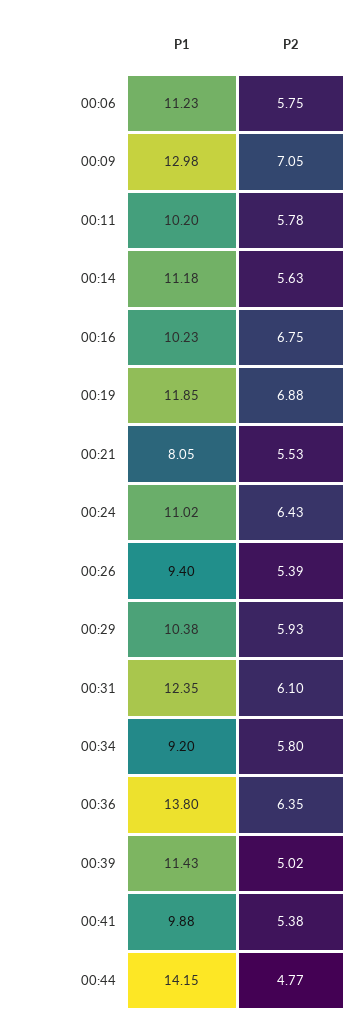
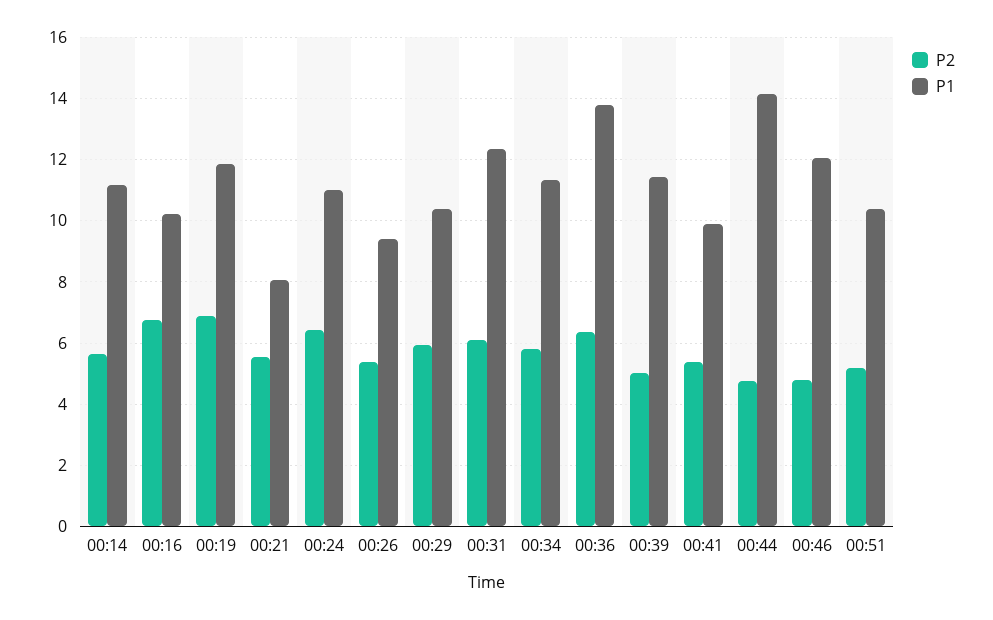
P1, 00:06: 11.23 -> none
P2, 00:06: 5.75 -> none
P1, 00:09: 12.98 -> none
P2, 00:09: 7.05 -> none
P1, 00:11: 10.2 -> none
P2, 00:11: 5.78 -> none
P1, 00:34: 9.2 -> 11.4
P2, 00:46: none -> 4.8
P1, 00:46: none -> 12
P2, 00:51: none -> 5.2
P1, 00:51: none -> 10.4

